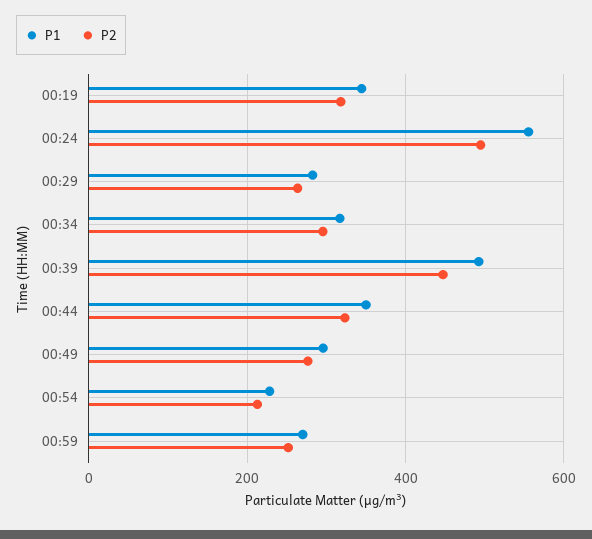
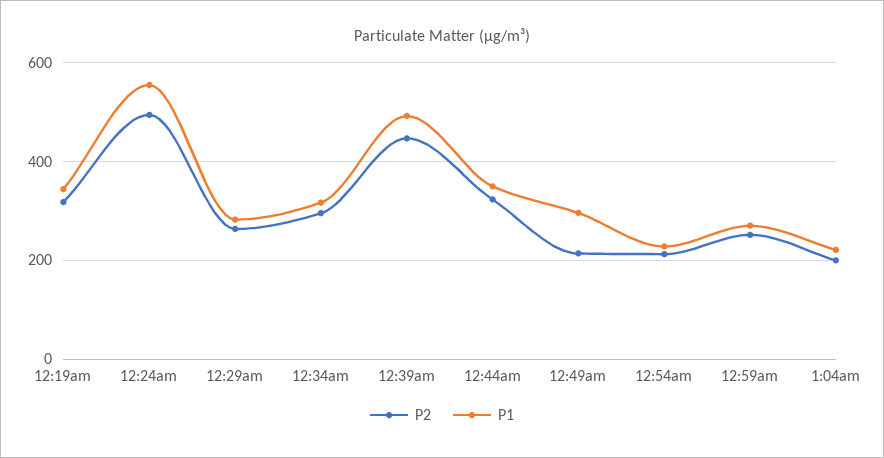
P2, 00:49: 280 -> 220
P2, 1:04am: none -> 200
P1, 1:04am: none -> 220

